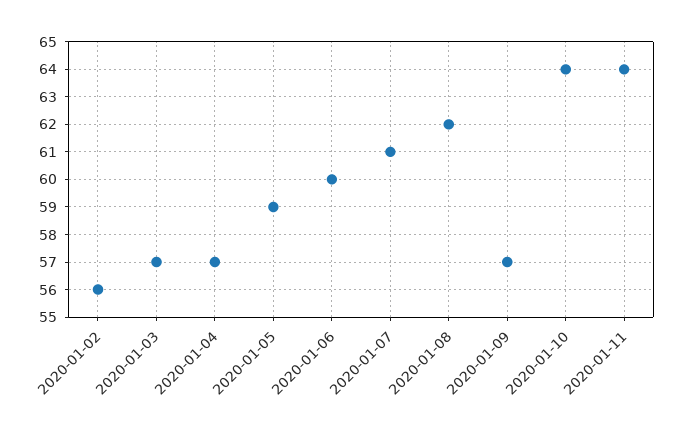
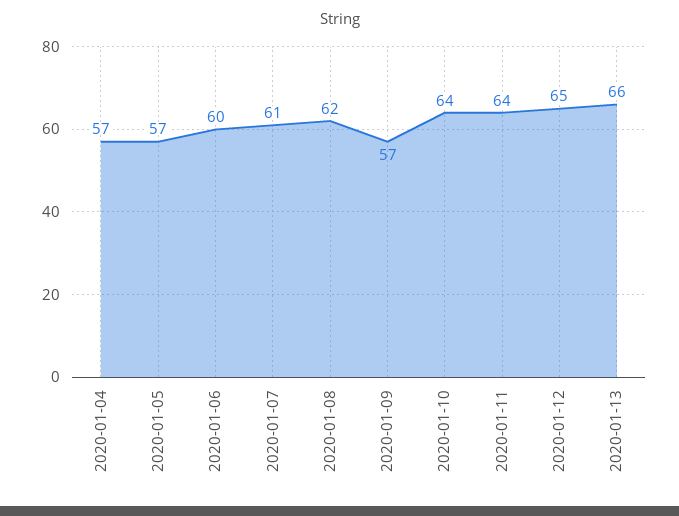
2020-01-02: 56 -> none
2020-01-03: 57 -> none
2020-01-05: 59 -> 57
2020-01-12: none -> 65
2020-01-13: none -> 66

